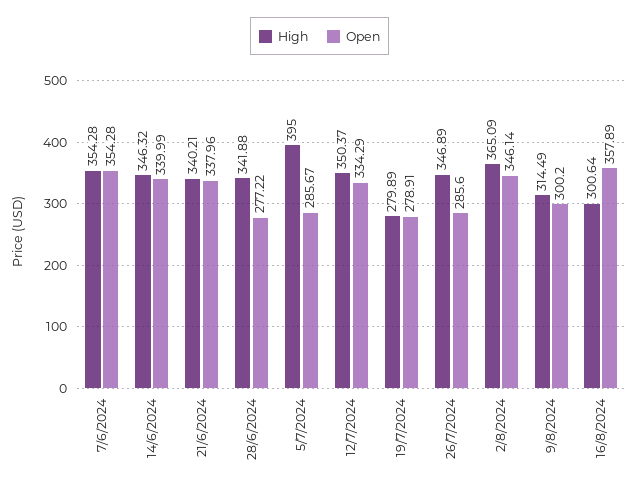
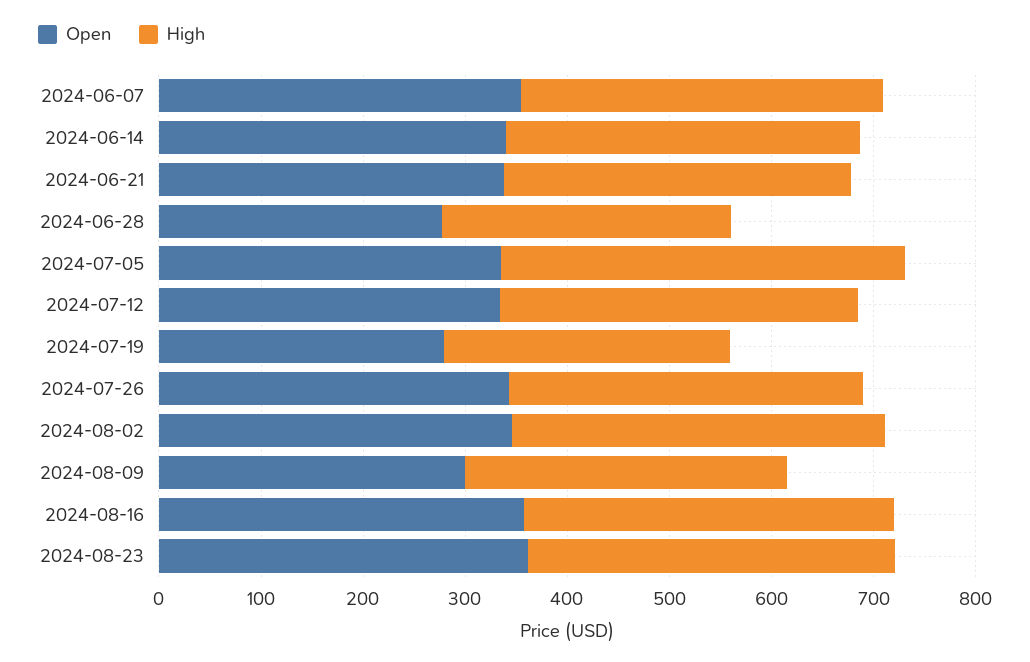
High, 28/6/2024: 341.88 -> 280
Open, 5/7/2024: 285.67 -> 340
Open, 26/7/2024: 285.6 -> 340
High, 16/8/2024: 300.64 -> 360
Open, 2024-08-23: none -> 360
High, 2024-08-23: none -> 360

